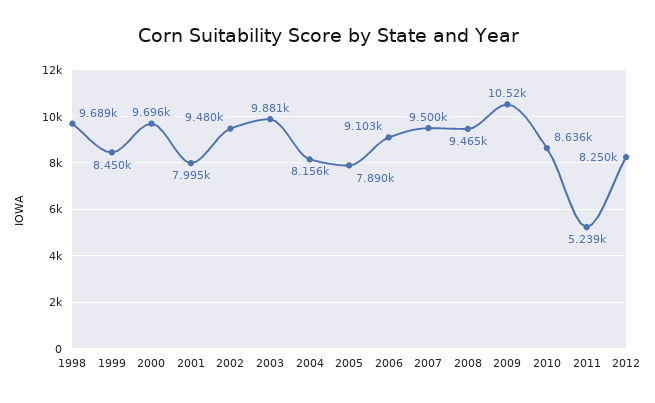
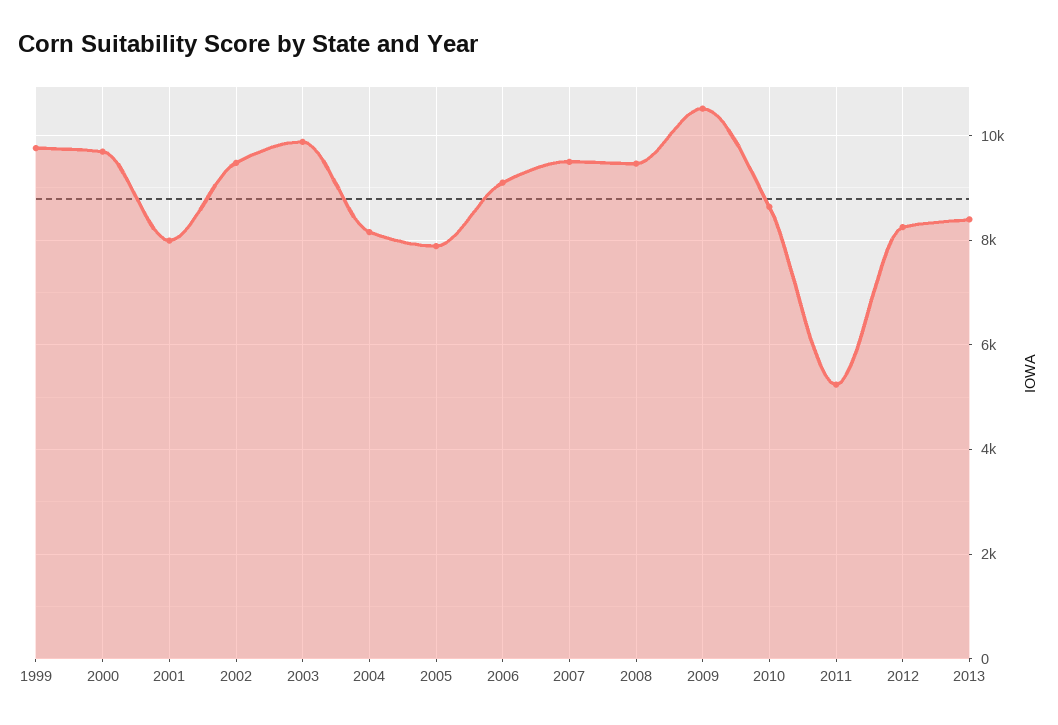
1998: 9689 -> none
1999: 8450 -> 9800
2013: none -> 8400

